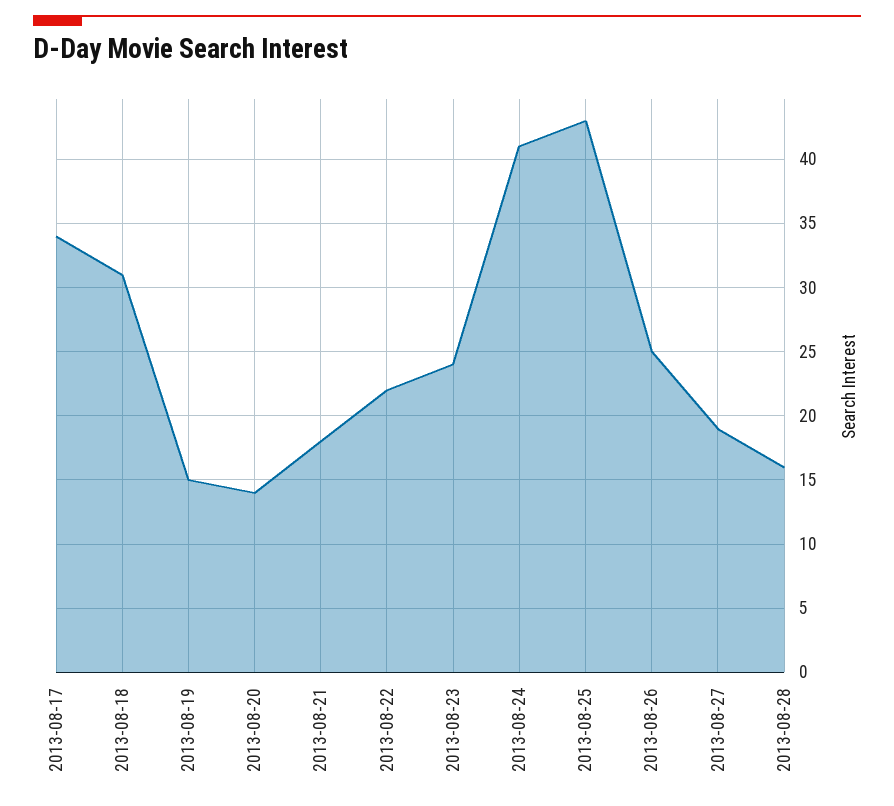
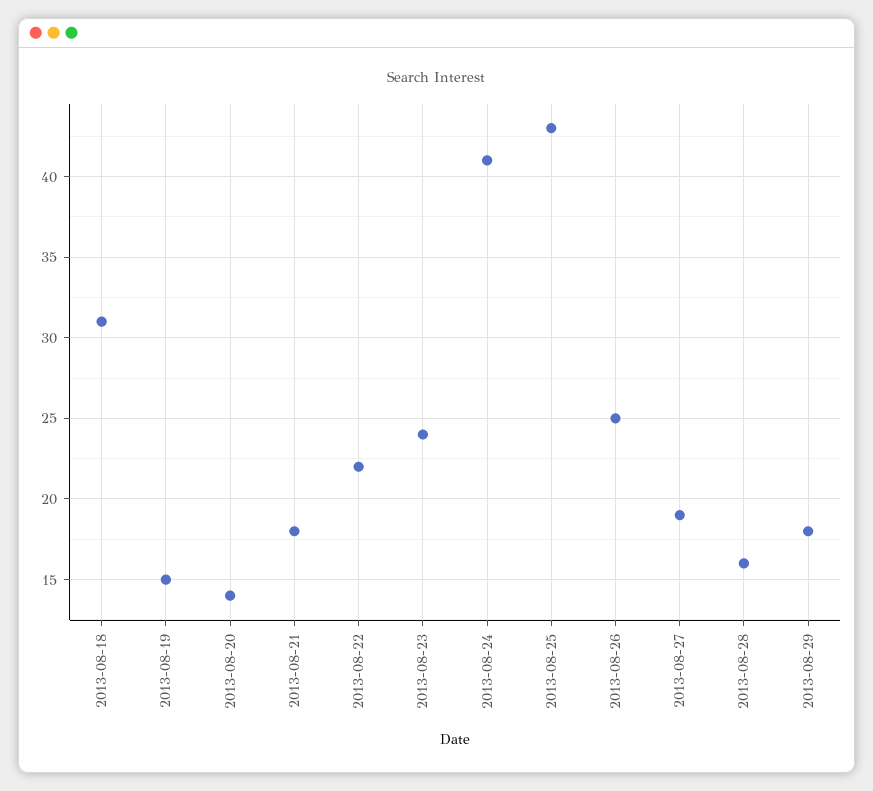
2013-08-17: 34 -> none
2013-08-29: none -> 18

